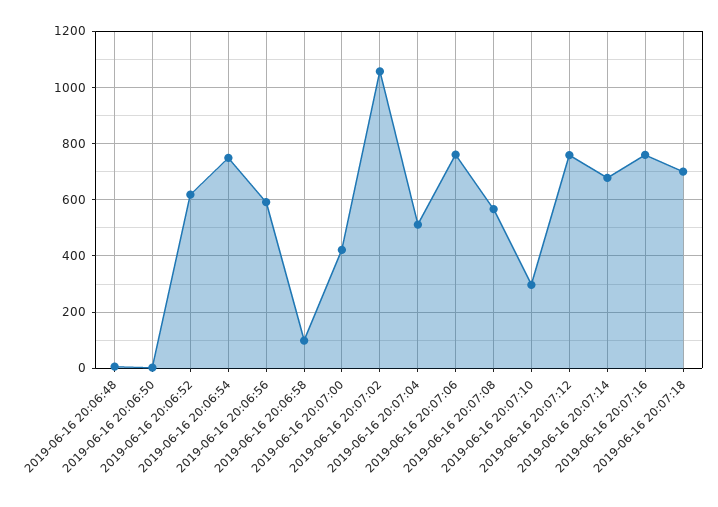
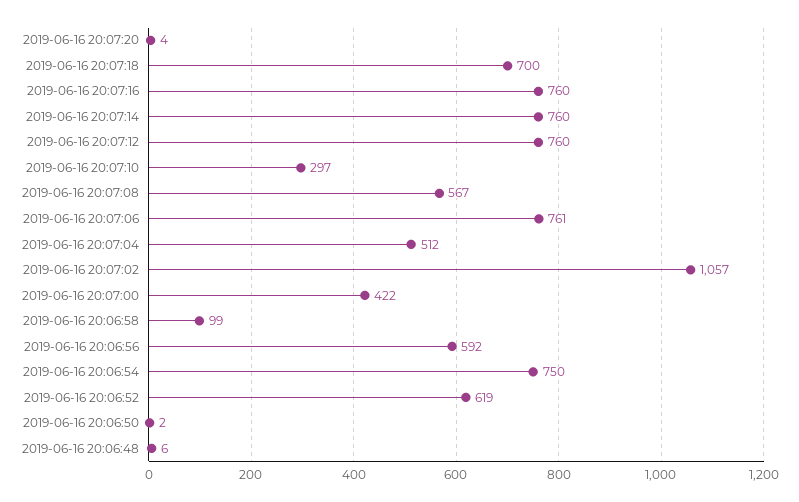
2019-06-16 20:07:14: 675 -> 760
2019-06-16 20:07:20: none -> 4

